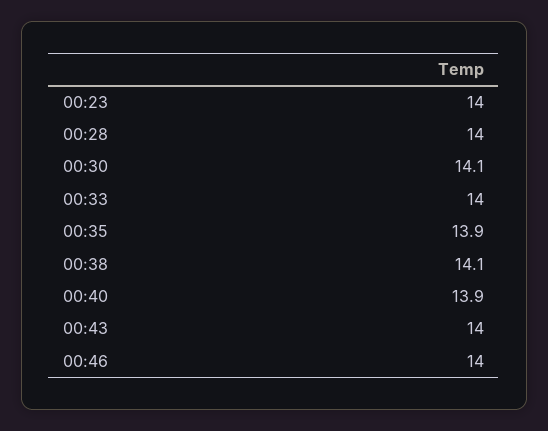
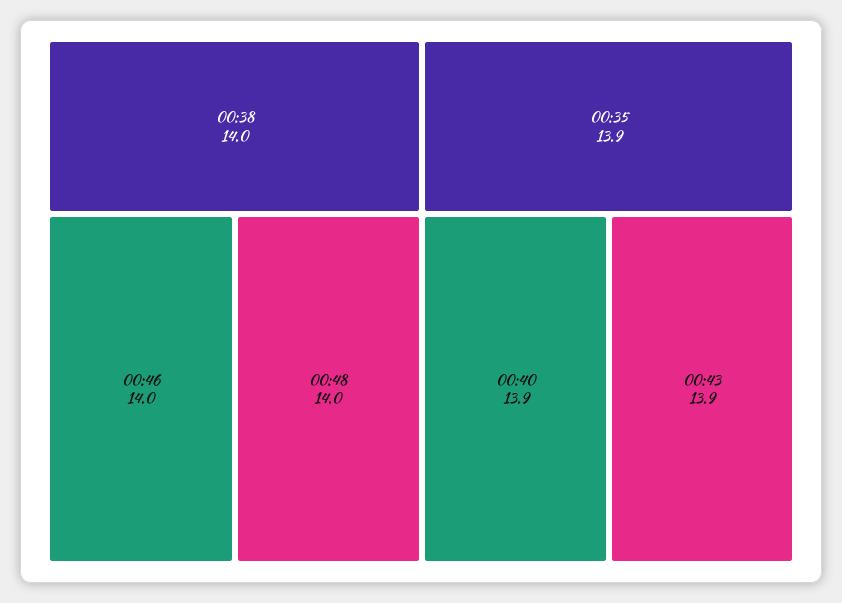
00:23: 14 -> none
00:28: 14 -> none
00:30: 14.1 -> none
00:33: 14 -> none
00:38: 14.1 -> 14
00:43: 14 -> 13.9
00:48: none -> 14

